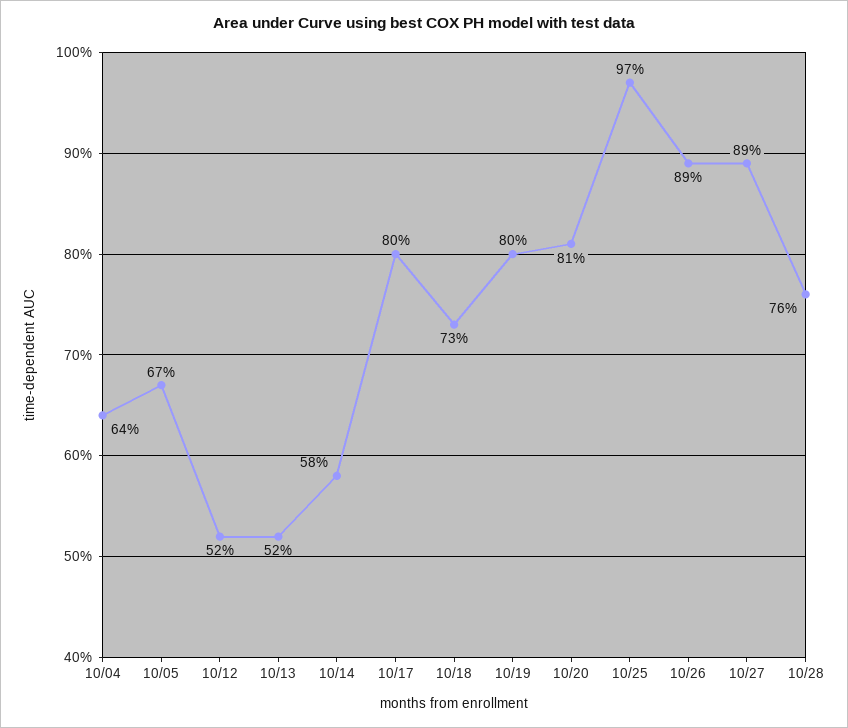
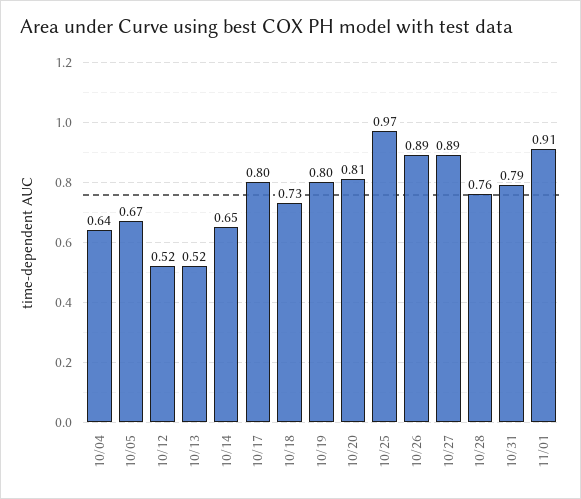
10/14: 0.58 -> 0.65
10/31: none -> 0.79
11/01: none -> 0.91

